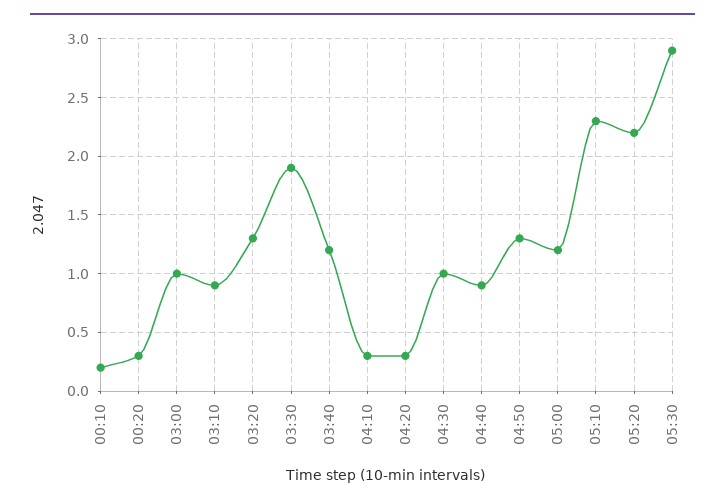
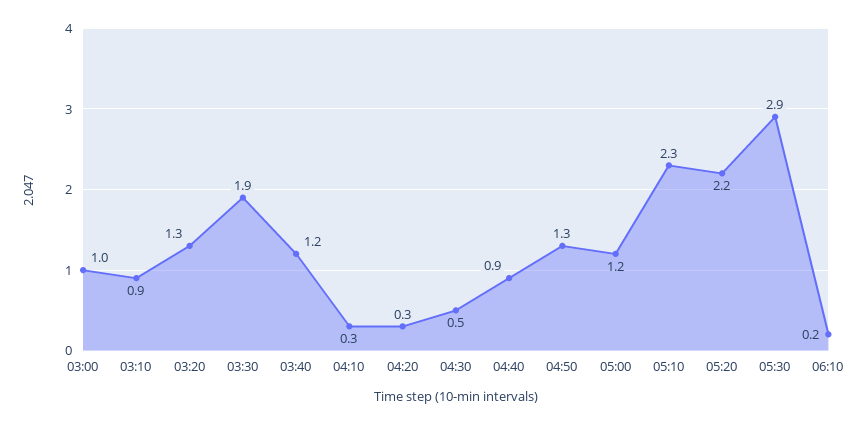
00:10: 0.2 -> none
00:20: 0.3 -> none
04:30: 1 -> 0.5
06:10: none -> 0.2

